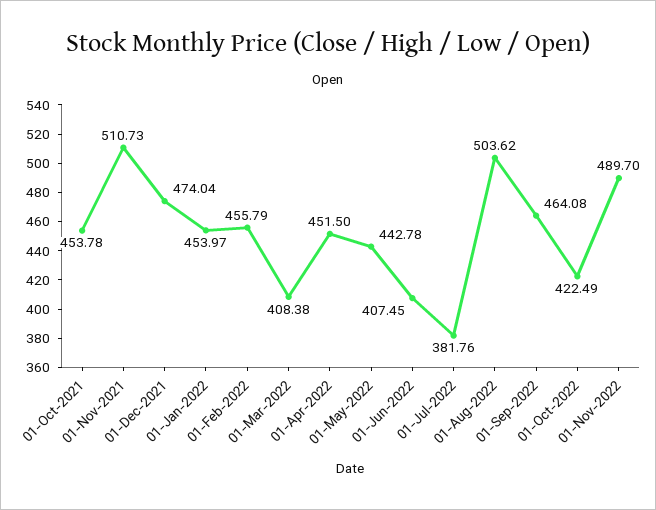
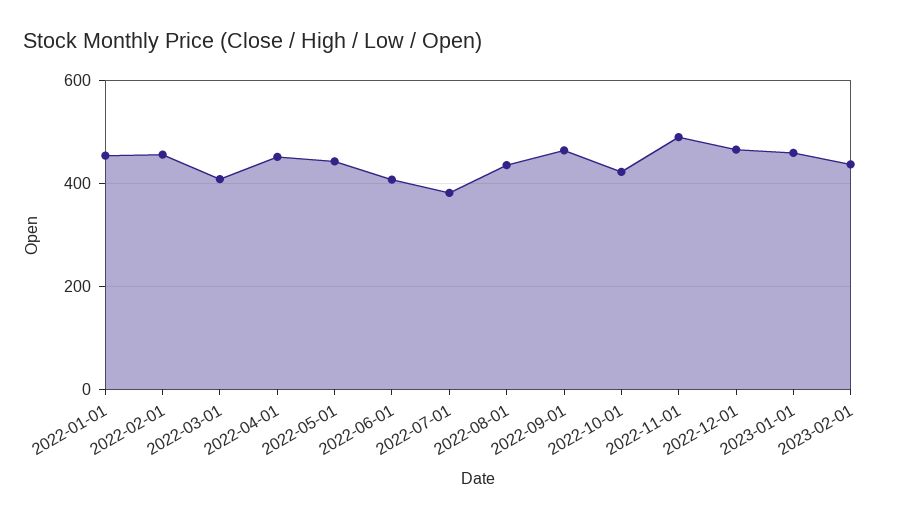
01-Oct-2021: 453.78 -> none
01-Nov-2021: 510.73 -> none
01-Dec-2021: 474.04 -> none
01-Aug-2022: 503.62 -> 440
2022-12-01: none -> 460
2023-01-01: none -> 460
2023-02-01: none -> 440

